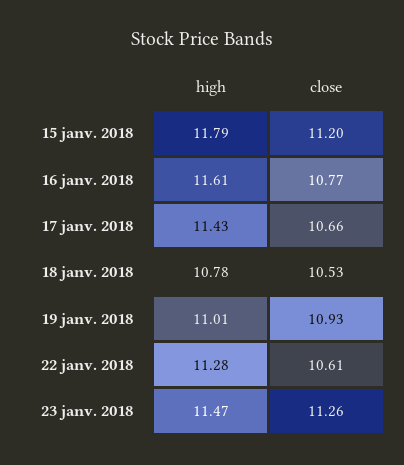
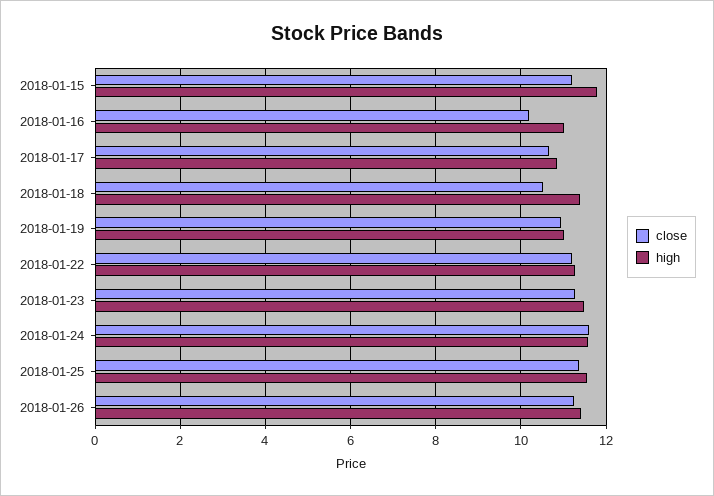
high, 16 janv. 2018: 11.61 -> 11
close, 16 janv. 2018: 10.77 -> 10.2
high, 17 janv. 2018: 11.43 -> 10.8
high, 18 janv. 2018: 10.78 -> 11.4
close, 22 janv. 2018: 10.61 -> 11.2
close, 2018-01-24: none -> 11.6
high, 2018-01-24: none -> 11.6
close, 2018-01-25: none -> 11.4
high, 2018-01-25: none -> 11.6
close, 2018-01-26: none -> 11.2
high, 2018-01-26: none -> 11.4

